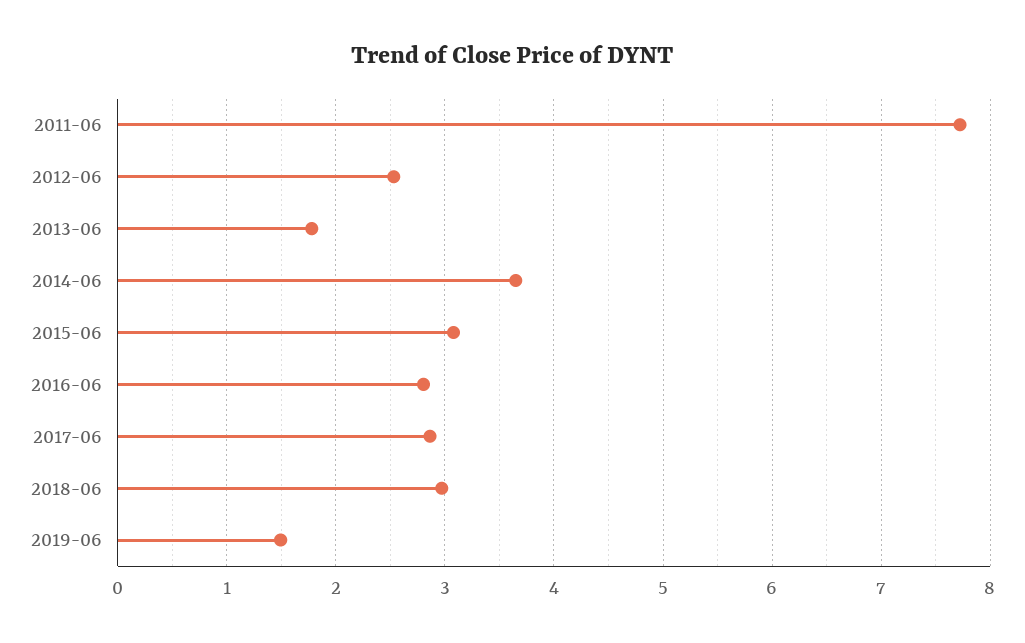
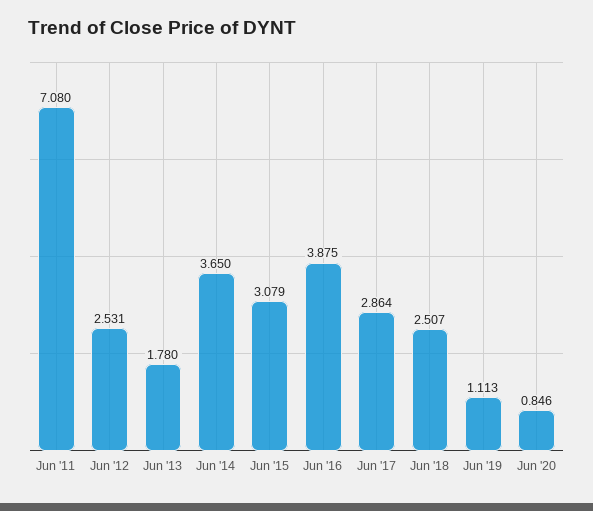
2011-06: 7.7 -> 7.08
2016-06: 2.8 -> 3.875
2018-06: 3 -> 2.507
2019-06: 1.5 -> 1.113
Jun '20: none -> 0.846

